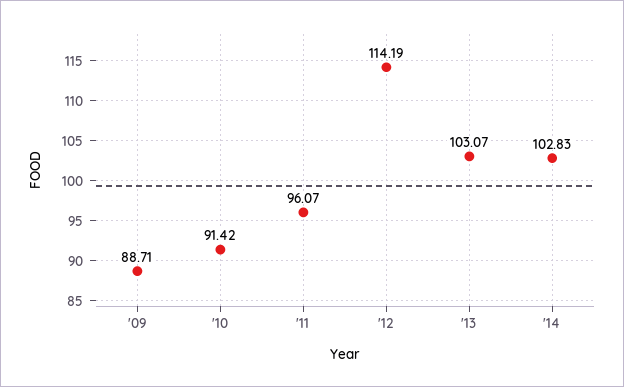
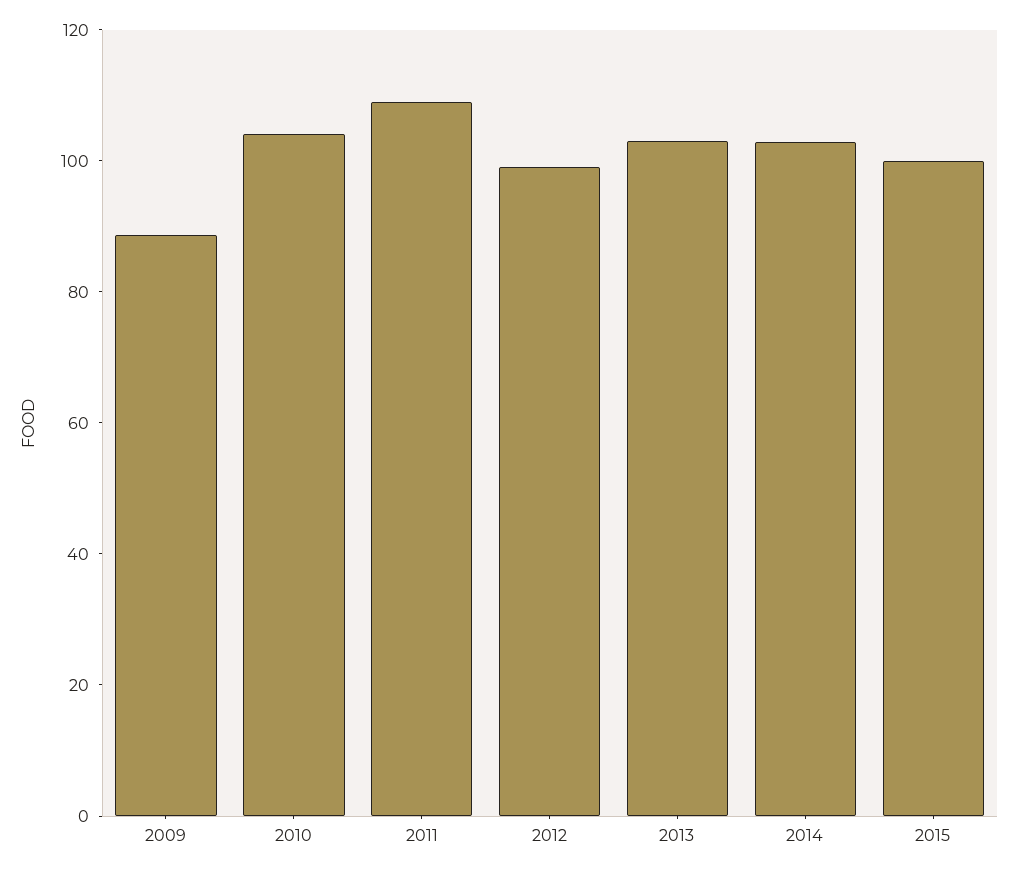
'10: 91.42 -> 105
'11: 96.07 -> 110
'12: 114.19 -> 100
2015: none -> 100

